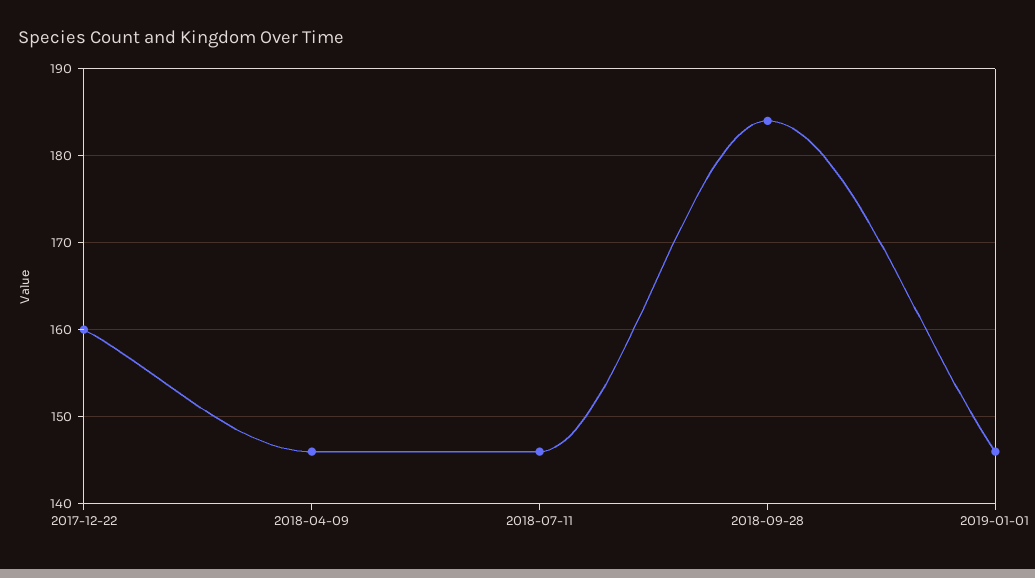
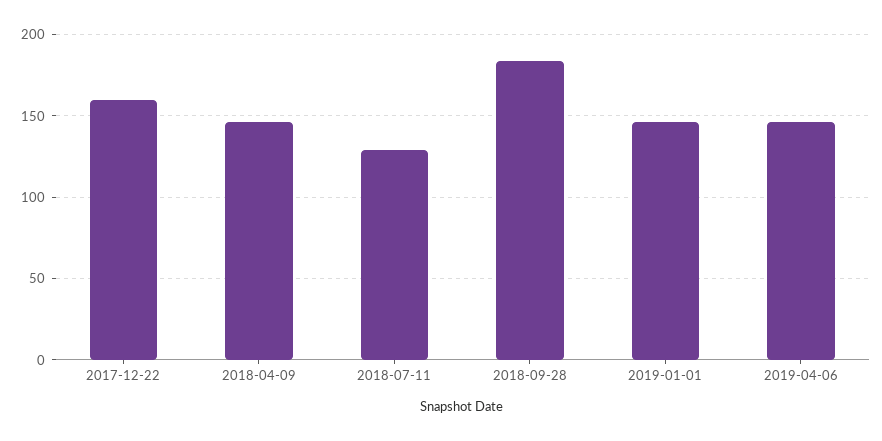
2018-07-11: 146 -> 130
2019-04-06: none -> 145

